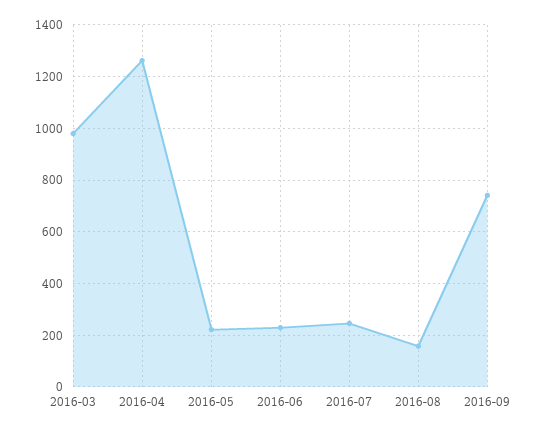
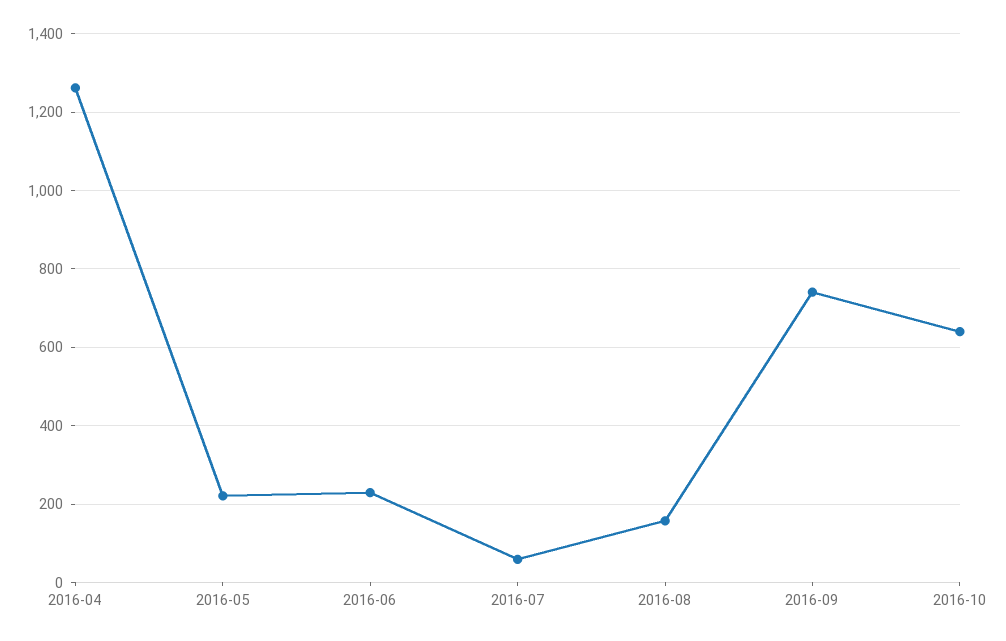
2016-03: 975 -> none
2016-07: 250 -> 60
2016-10: none -> 640

